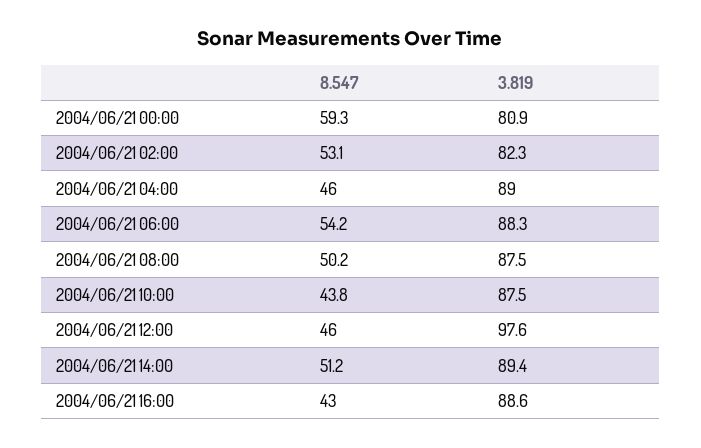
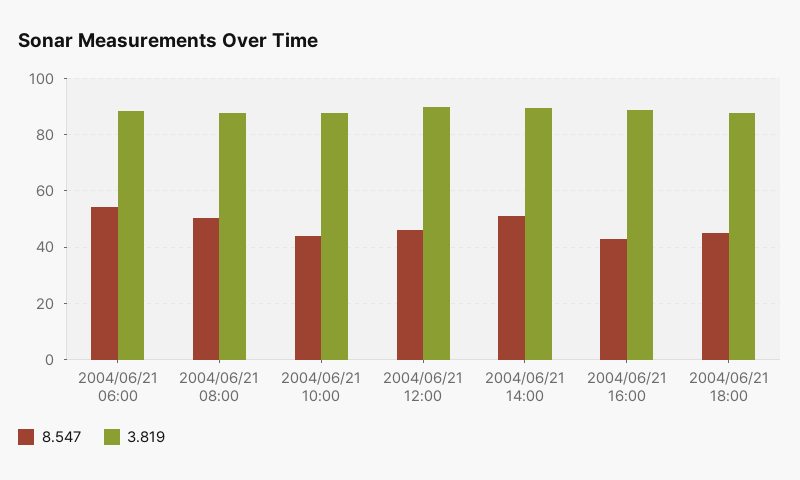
8.547, 2004/06/21 00:00: 59.3 -> none
3.819, 2004/06/21 00:00: 80.9 -> none
8.547, 2004/06/21 02:00: 53.1 -> none
3.819, 2004/06/21 02:00: 82.3 -> none
8.547, 2004/06/21 04:00: 46 -> none
3.819, 2004/06/21 04:00: 89 -> none
3.819, 2004/06/21 12:00: 97.6 -> 90
8.547, 2004/06/21 18:00: none -> 45
3.819, 2004/06/21 18:00: none -> 87.5

